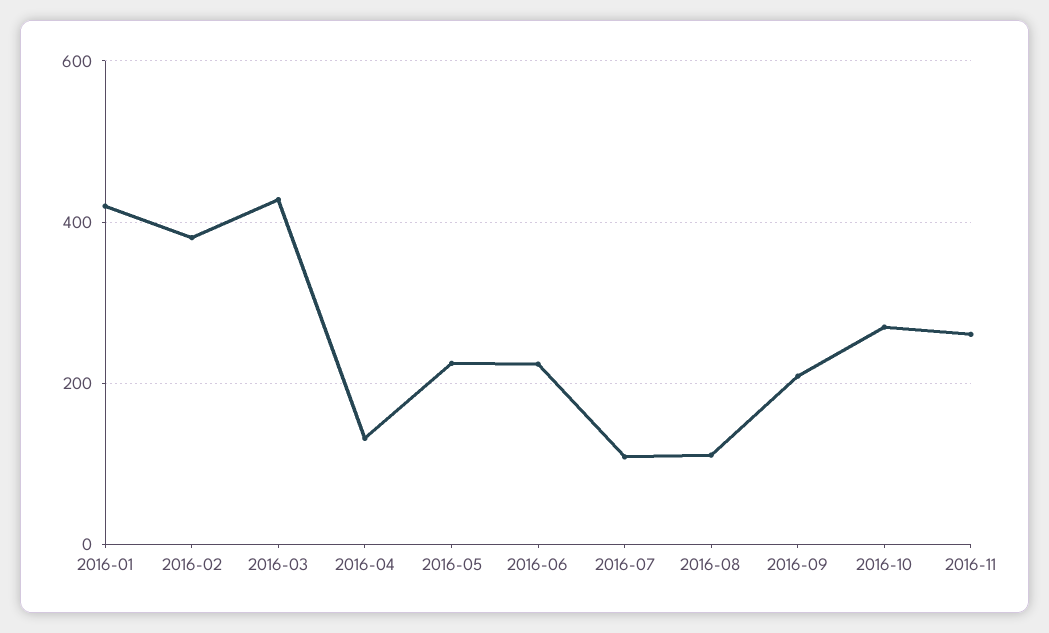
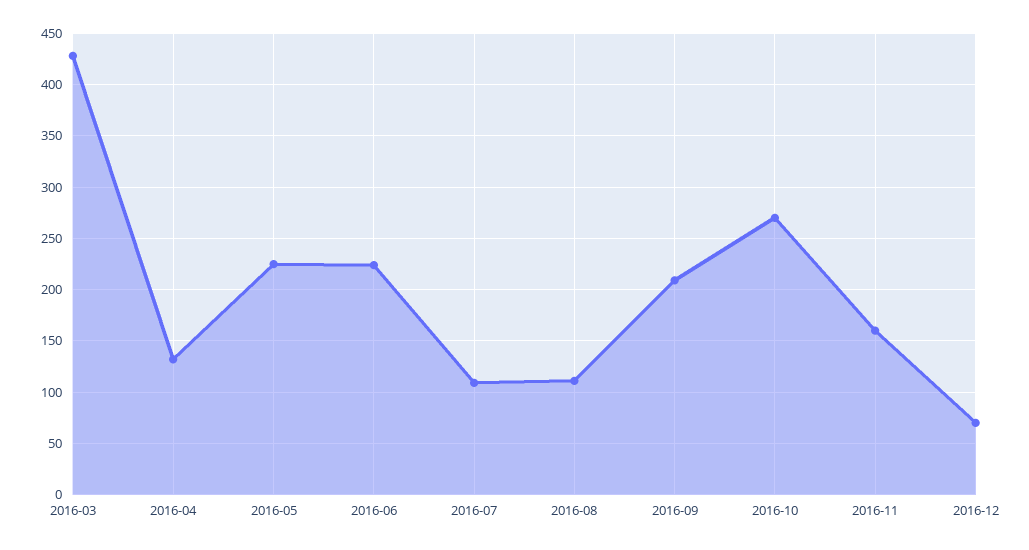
2016-01: 420 -> none
2016-02: 380 -> none
2016-11: 260 -> 160
2016-12: none -> 70

